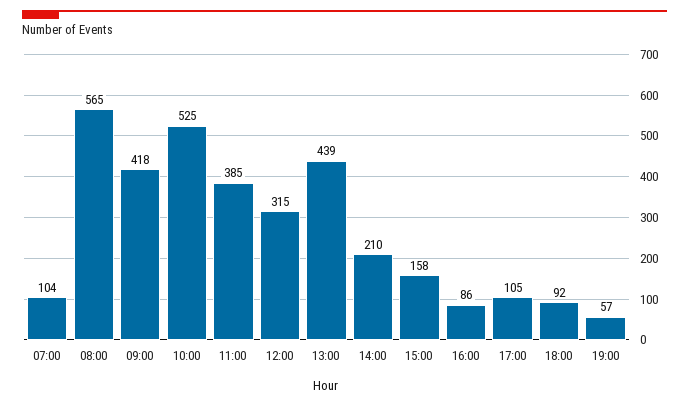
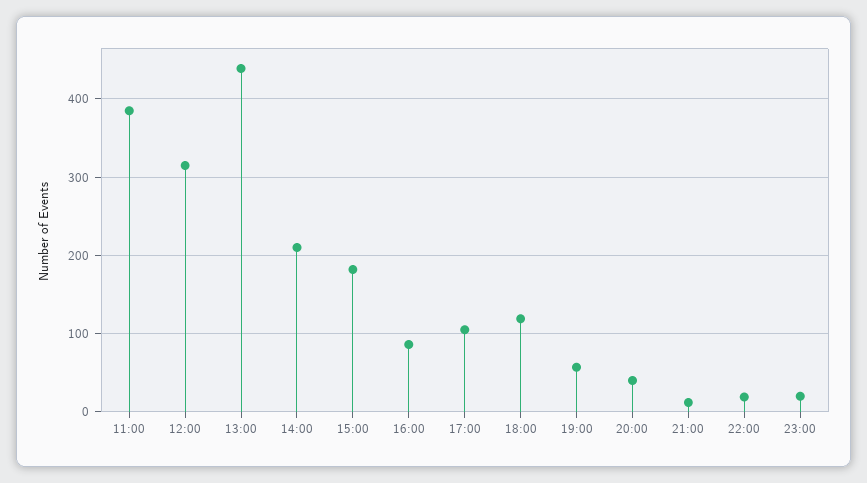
07:00: 104 -> none
08:00: 565 -> none
09:00: 418 -> none
10:00: 525 -> none
15:00: 158 -> 180
18:00: 92 -> 120
20:00: none -> 40
21:00: none -> 10
22:00: none -> 20
23:00: none -> 20

